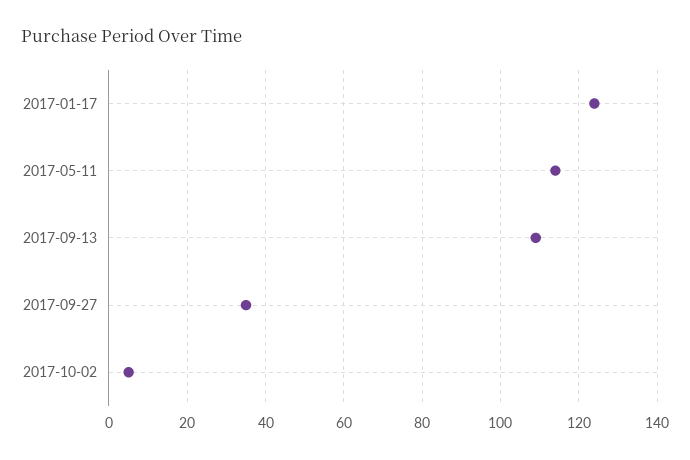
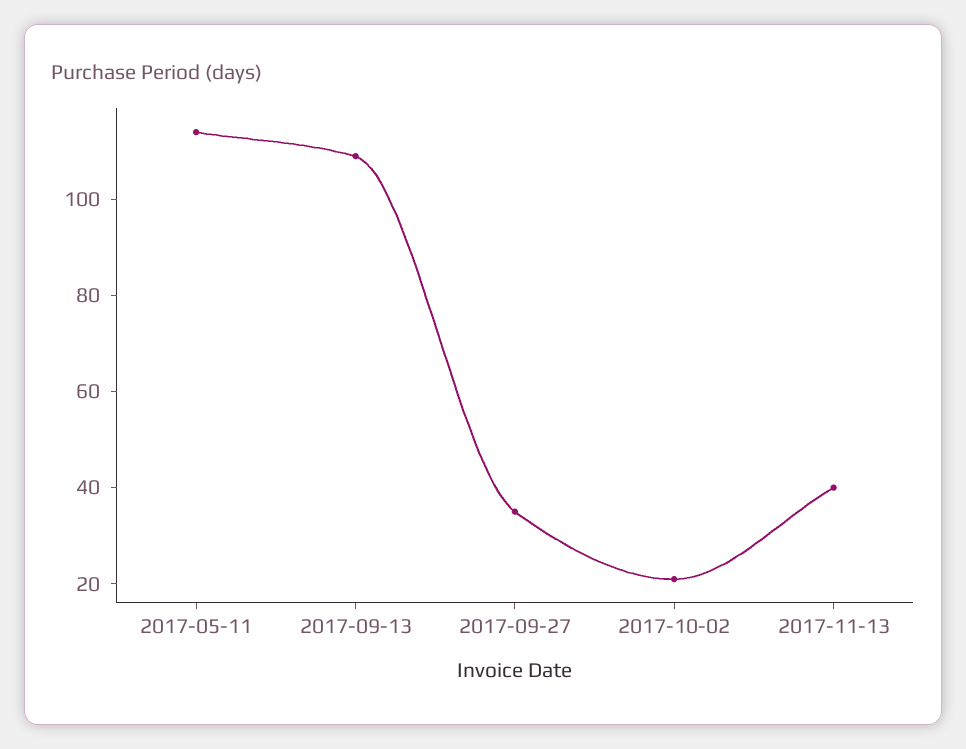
2017-01-17: 125 -> none
2017-10-02: 5 -> 20
2017-11-13: none -> 40

